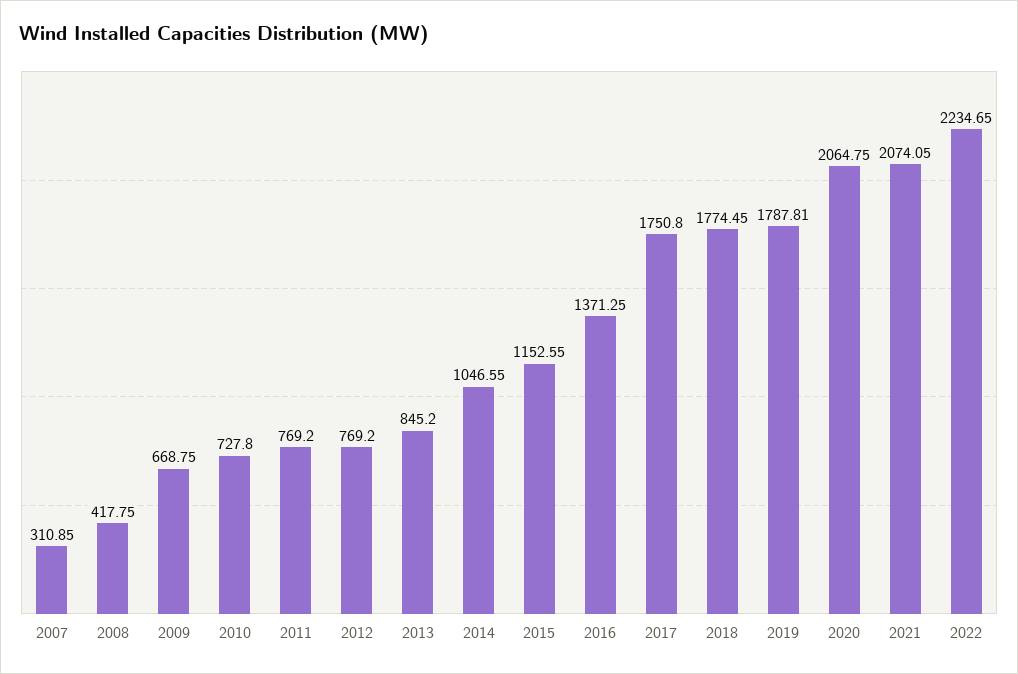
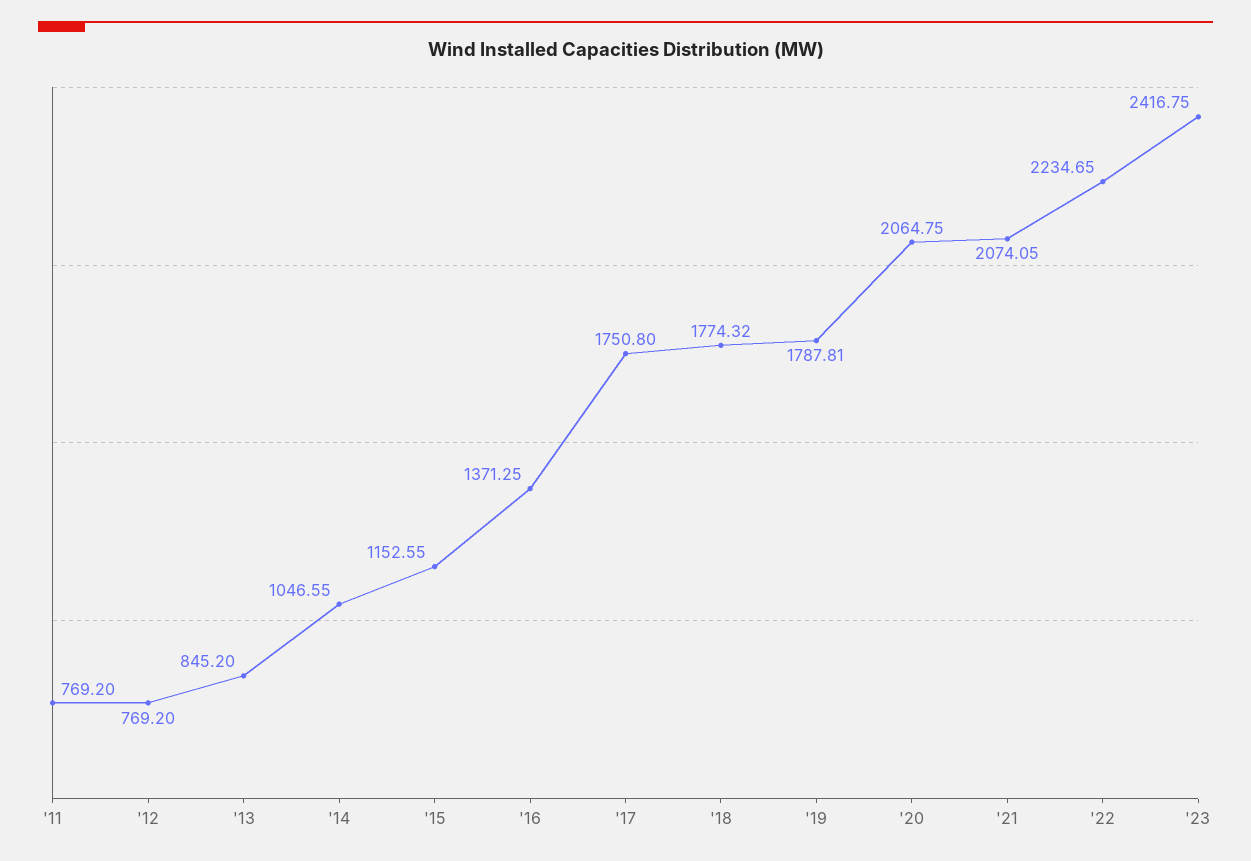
2007: 310.85 -> none
2008: 417.75 -> none
2009: 668.75 -> none
2010: 727.8 -> none
2018: 1774.45 -> 1774.32
'23: none -> 2416.75

